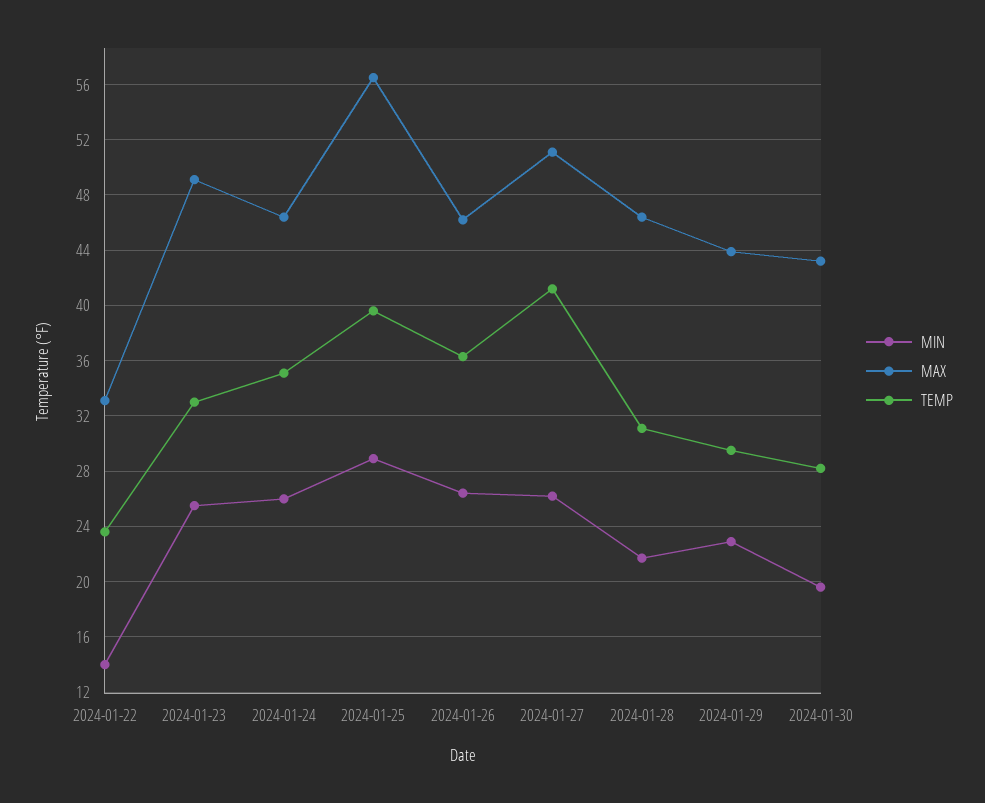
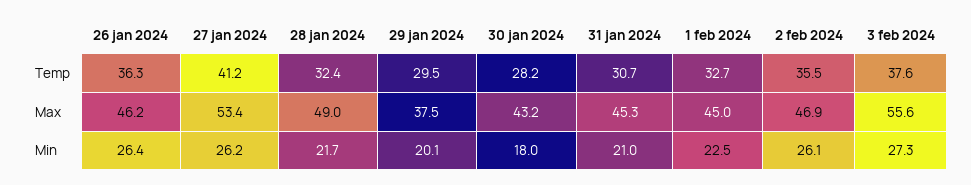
MIN, 2024-01-22: 14 -> none
MAX, 2024-01-22: 33 -> none
TEMP, 2024-01-22: 23.5 -> none
MIN, 2024-01-23: 25.5 -> none
MAX, 2024-01-23: 49 -> none
TEMP, 2024-01-23: 33 -> none
MIN, 2024-01-24: 26 -> none
MAX, 2024-01-24: 46.5 -> none
TEMP, 2024-01-24: 35 -> none
MIN, 2024-01-25: 29 -> none
MAX, 2024-01-25: 56.5 -> none
TEMP, 2024-01-25: 39.5 -> none
MAX, 2024-01-27: 51 -> 53.4
MAX, 2024-01-28: 46.5 -> 49
TEMP, 2024-01-28: 31 -> 32.4
MIN, 2024-01-29: 23 -> 20.1
MAX, 2024-01-29: 44 -> 37.5
MIN, 2024-01-30: 19.5 -> 18
TEMP, 31 jan 2024: none -> 30.7
TEMP, 1 feb 2024: none -> 32.7
TEMP, 2 feb 2024: none -> 35.5
TEMP, 3 feb 2024: none -> 37.6
MAX, 31 jan 2024: none -> 45.3
MAX, 1 feb 2024: none -> 45
MAX, 2 feb 2024: none -> 46.9
MAX, 3 feb 2024: none -> 55.6
MIN, 31 jan 2024: none -> 21
MIN, 1 feb 2024: none -> 22.5
MIN, 2 feb 2024: none -> 26.1
MIN, 3 feb 2024: none -> 27.3

